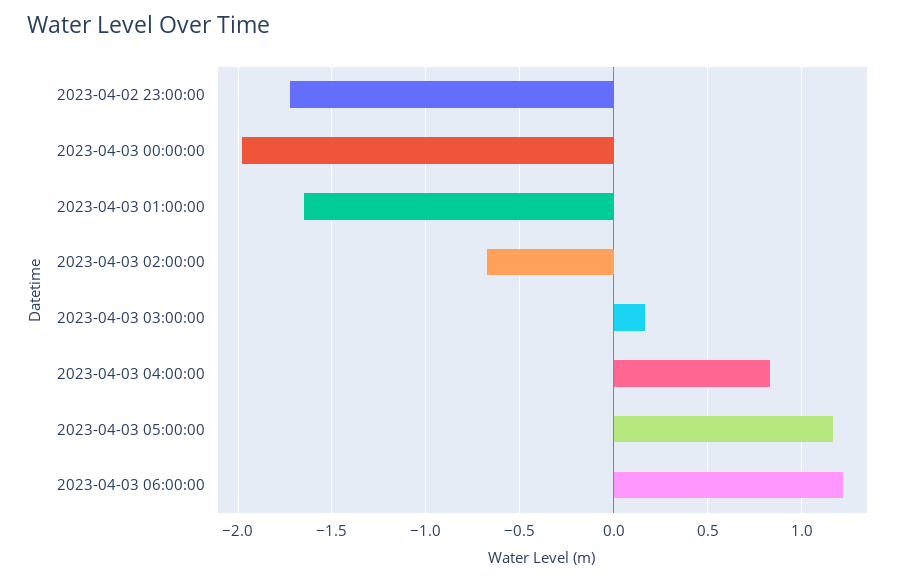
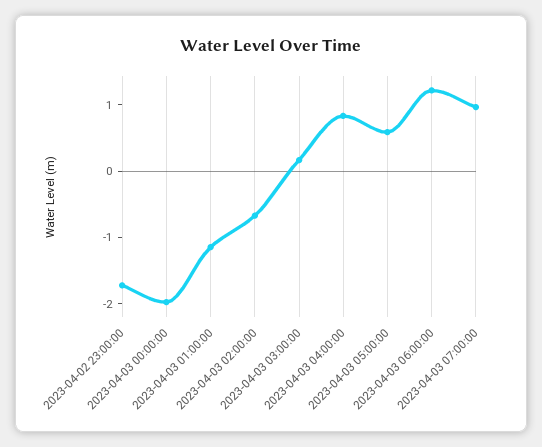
2023-04-03 01:00:00: -1.65 -> -1.2
2023-04-03 05:00:00: 1.15 -> 0.6
2023-04-03 07:00:00: none -> 1

